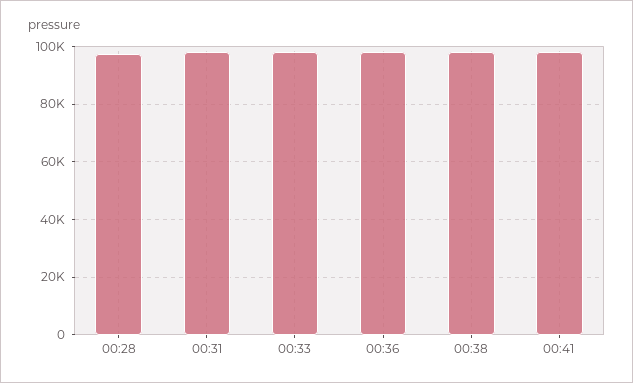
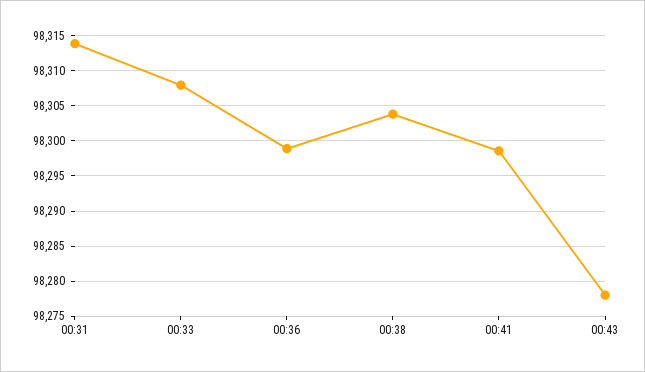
00:28: 97500 -> none
00:43: none -> 98278

